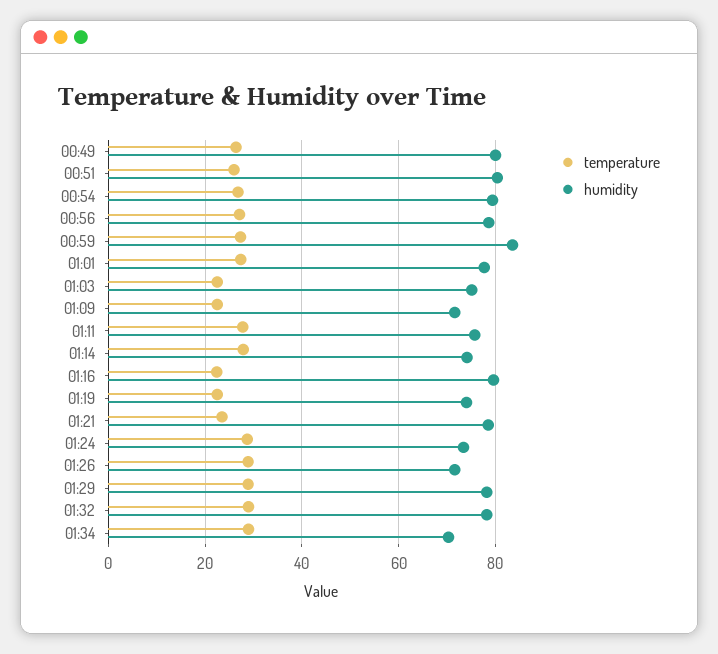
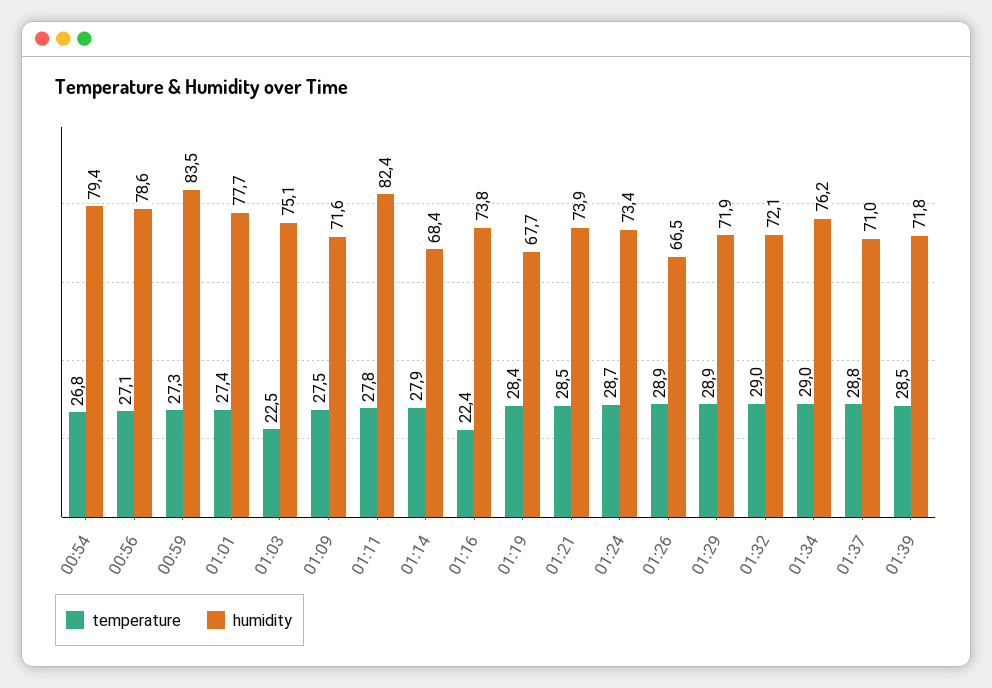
temperature, 00:49: 26 -> none
humidity, 00:49: 80 -> none
temperature, 00:51: 26 -> none
humidity, 00:51: 80 -> none
temperature, 01:09: 22 -> 27.5
humidity, 01:11: 76 -> 82.4
humidity, 01:14: 74 -> 68.4
humidity, 01:16: 80 -> 73.8
temperature, 01:19: 22 -> 28.4
humidity, 01:19: 74 -> 67.7
temperature, 01:21: 24 -> 28.5
humidity, 01:21: 78 -> 73.9
humidity, 01:26: 72 -> 66.5
humidity, 01:29: 78 -> 71.9
humidity, 01:32: 78 -> 72.1
humidity, 01:34: 70 -> 76.2
temperature, 01:37: none -> 28.8
humidity, 01:37: none -> 71
temperature, 01:39: none -> 28.5
humidity, 01:39: none -> 71.8

